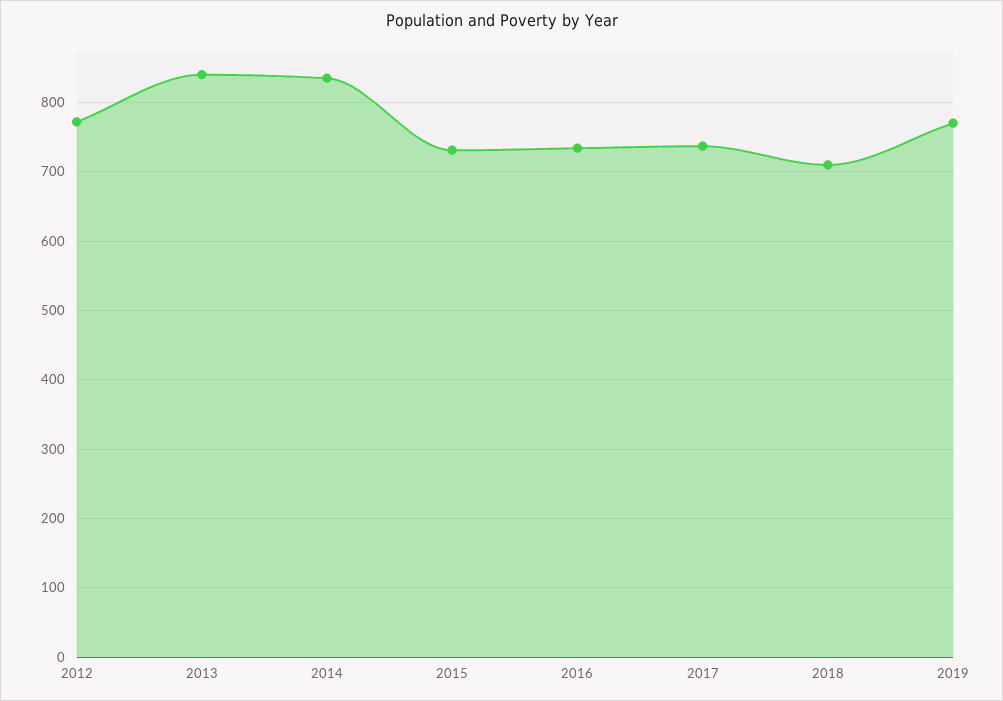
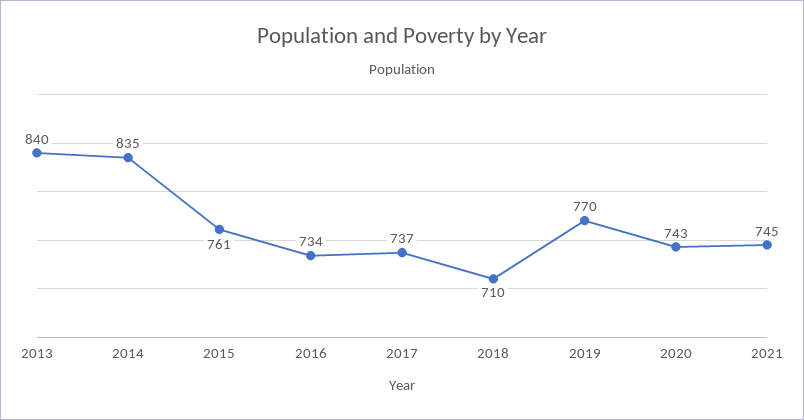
2012: 770 -> none
2015: 730 -> 761
2020: none -> 743
2021: none -> 745

